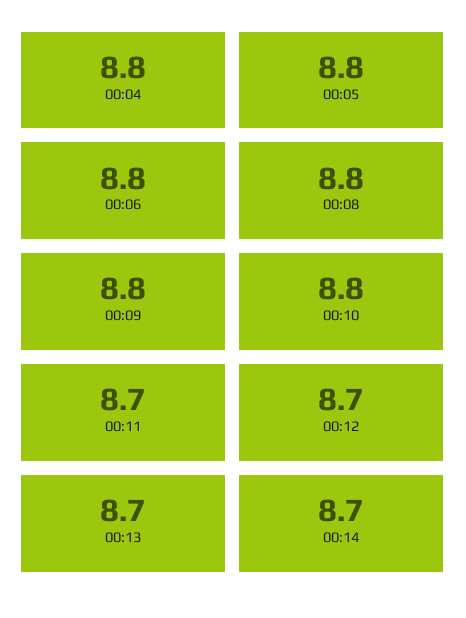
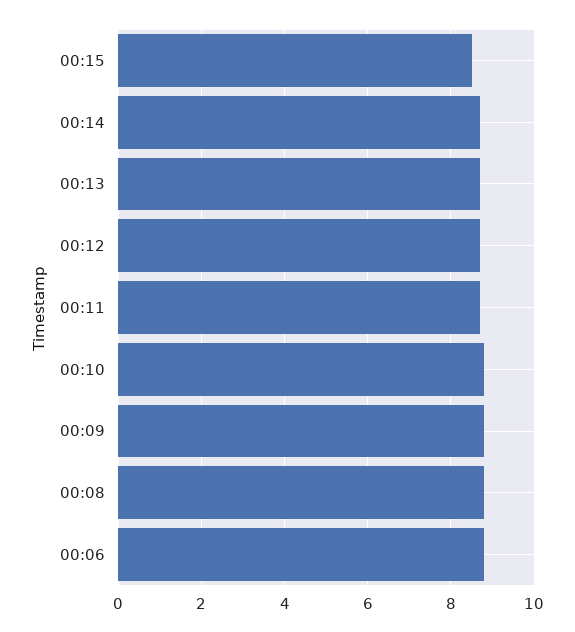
00:04: 8.8 -> none
00:05: 8.8 -> none
00:15: none -> 8.5

